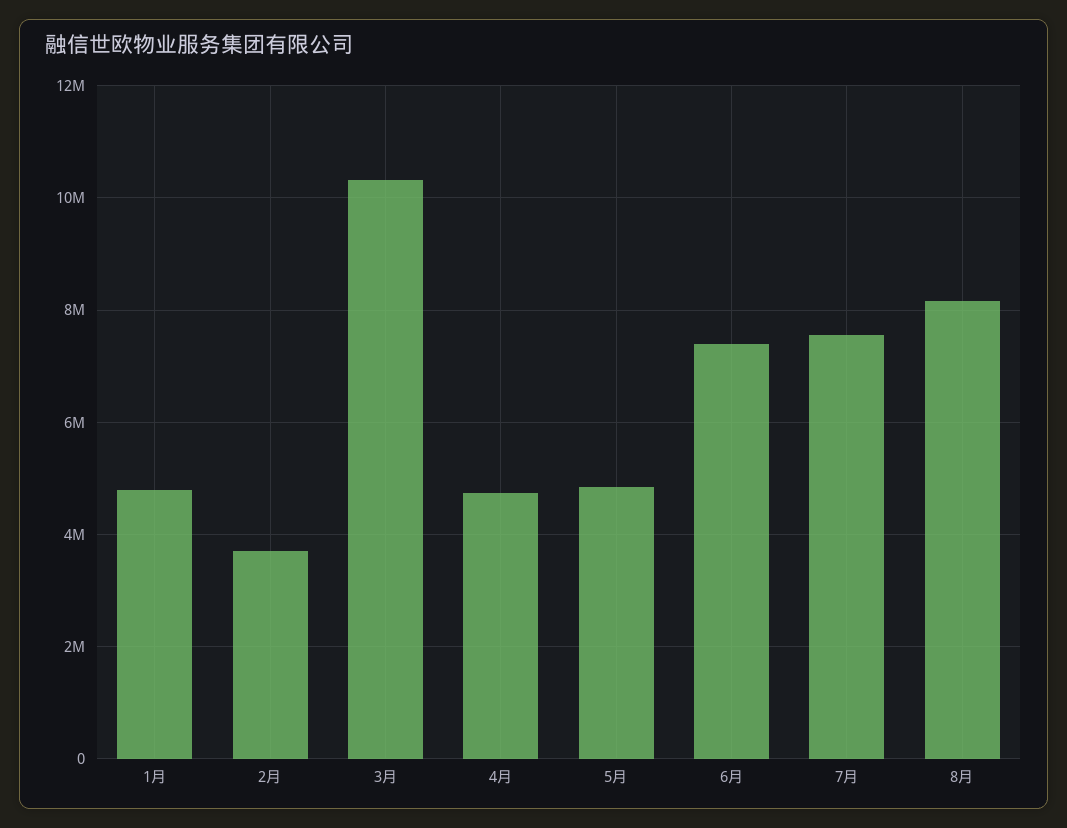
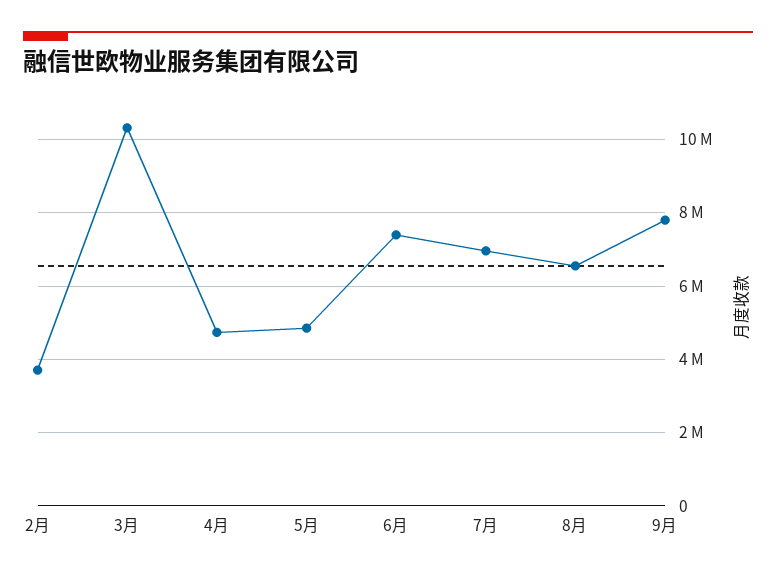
1月: 4800000 -> none
7月: 7600000 -> 7000000
8月: 8200000 -> 6600000
9月: none -> 7800000

